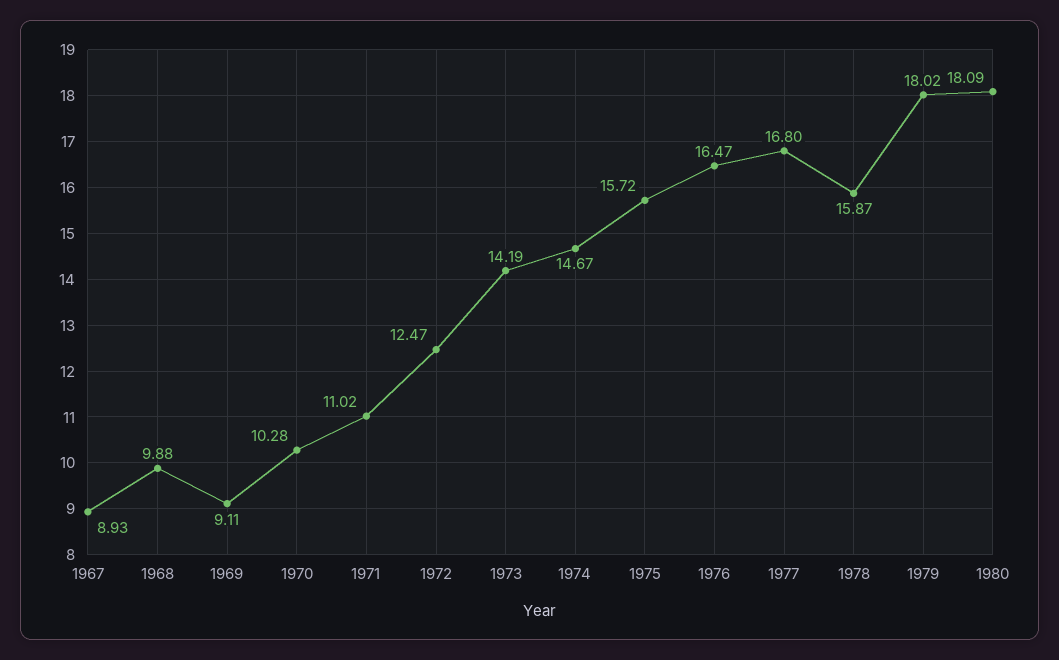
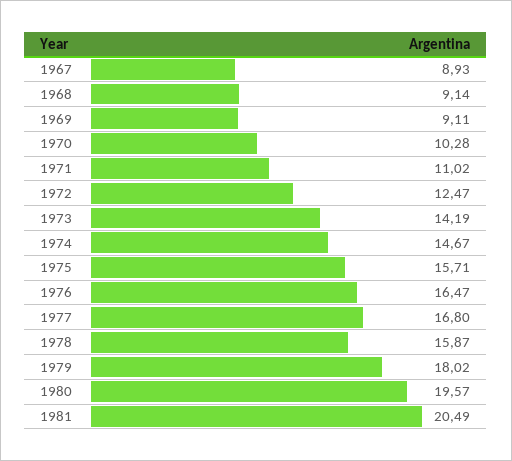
1968: 9.88 -> 9.14
1975: 15.72 -> 15.71
1980: 18.09 -> 19.57
1981: none -> 20.49

